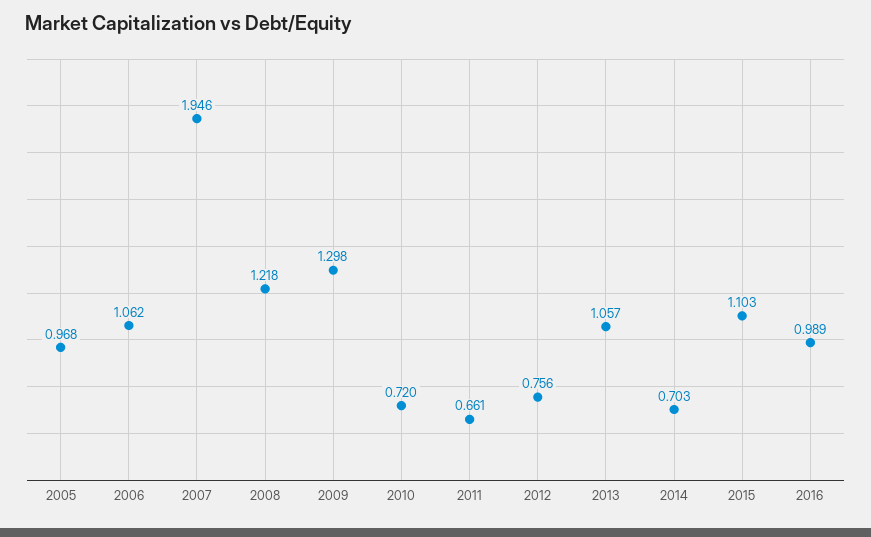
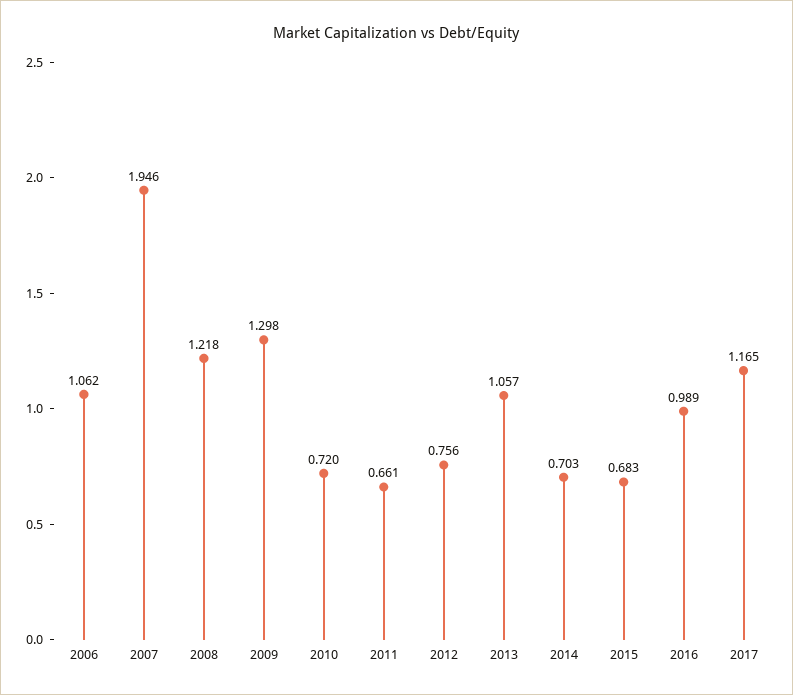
2005: 0.968 -> none
2015: 1.103 -> 0.683
2017: none -> 1.165

